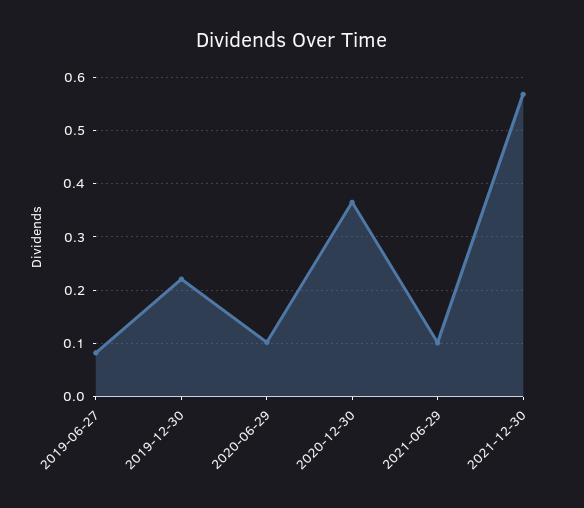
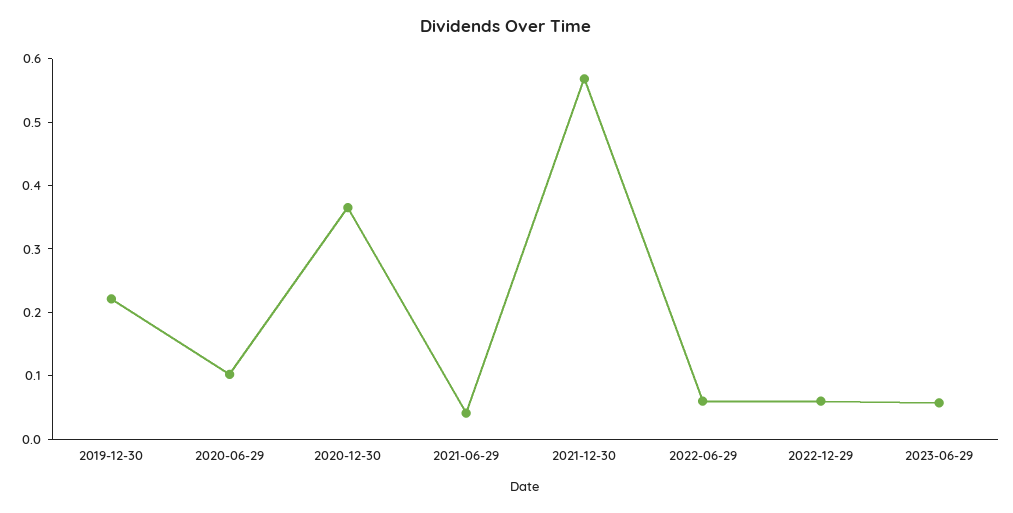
2019-06-27: 0.08 -> none
2021-06-29: 0.1 -> 0.04
2022-06-29: none -> 0.06
2022-12-29: none -> 0.06
2023-06-29: none -> 0.06

